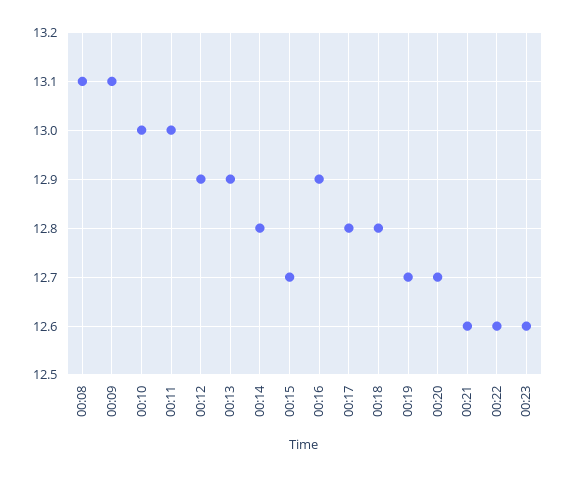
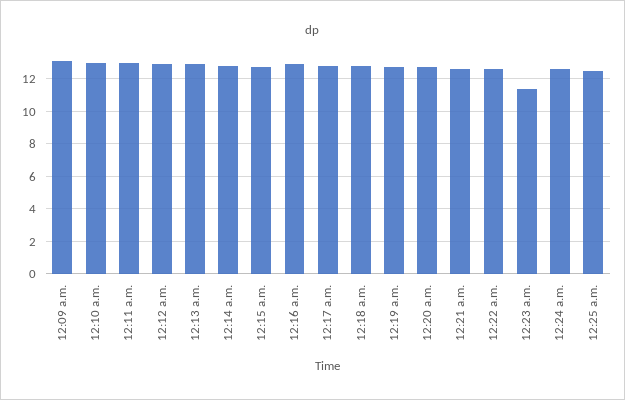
00:08: 13.1 -> none
00:23: 12.6 -> 11.5
12:24 a.m.: none -> 12.5
12:25 a.m.: none -> 12.5

